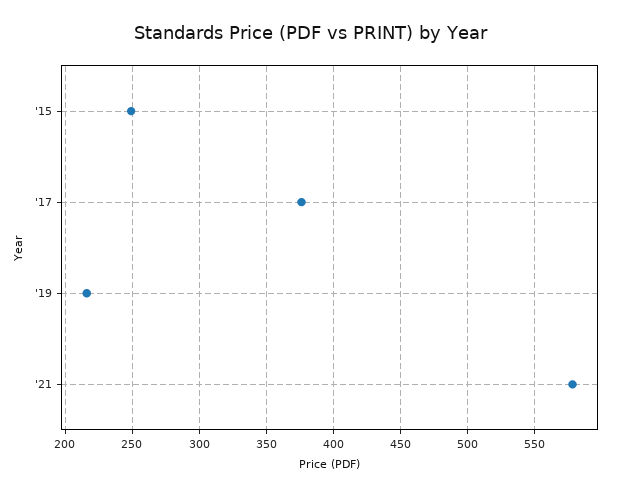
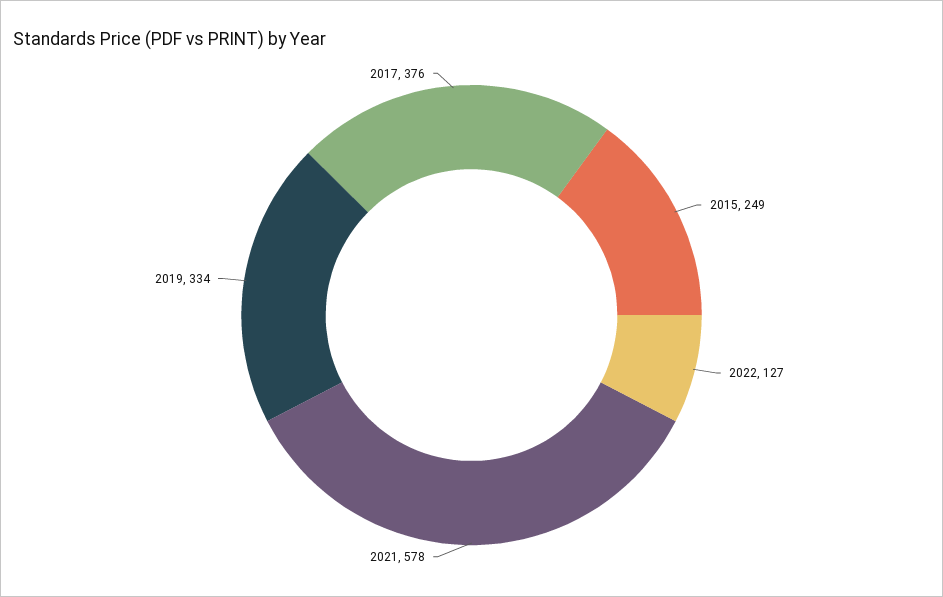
'19: 215 -> 334
2022: none -> 127

